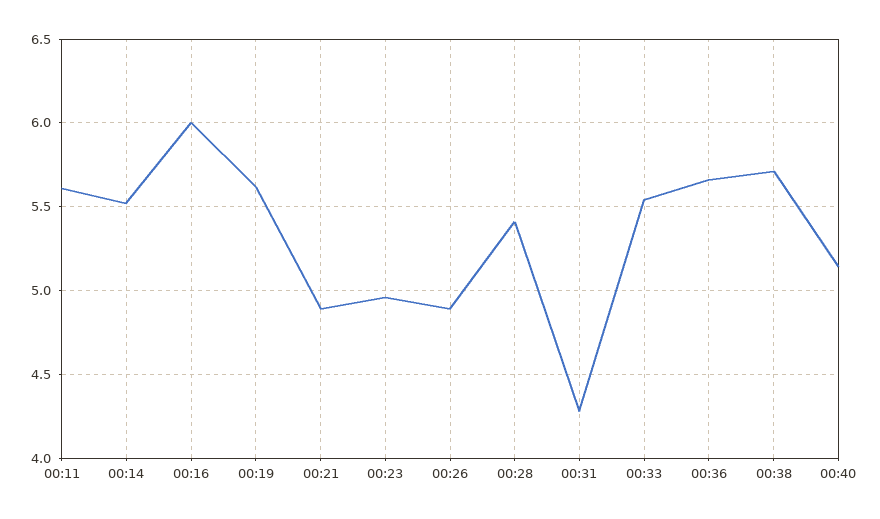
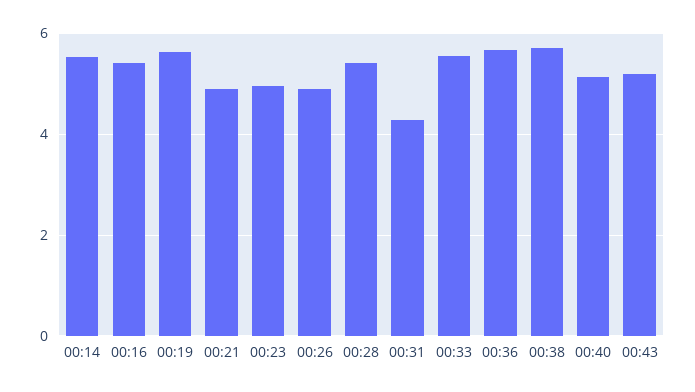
00:11: 5.6 -> none
00:16: 6 -> 5.4
00:43: none -> 5.2

